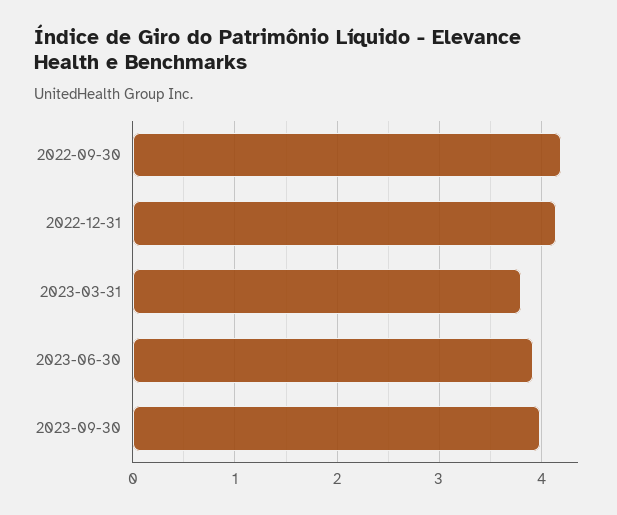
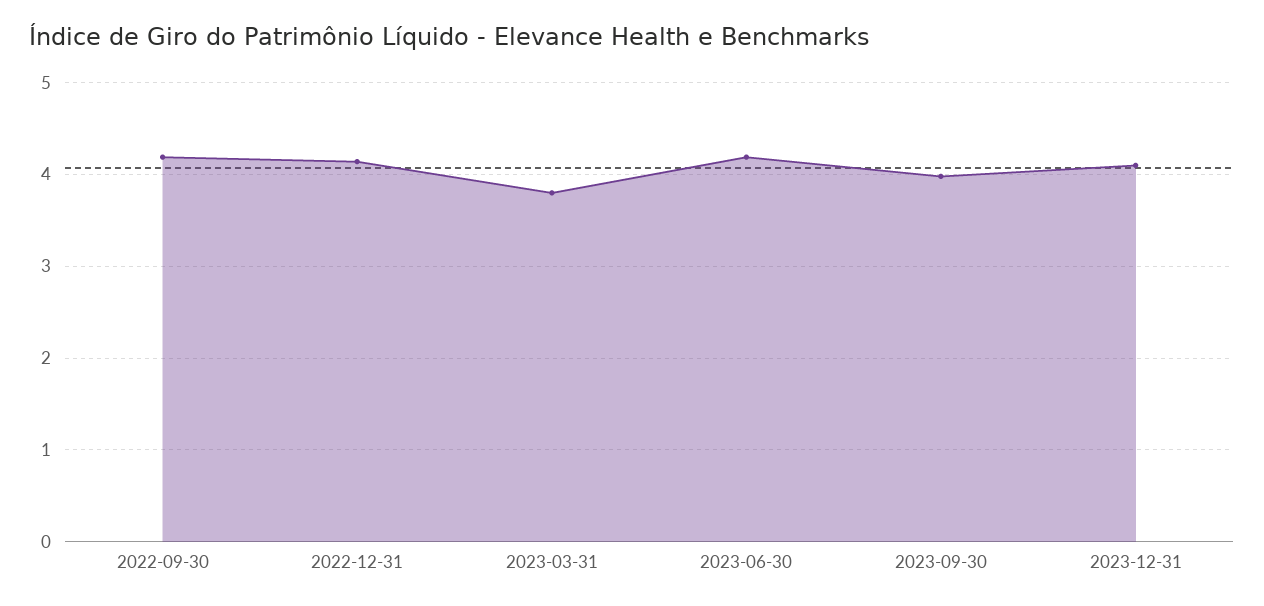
2023-06-30: 3.9 -> 4.2
2023-12-31: none -> 4.1

